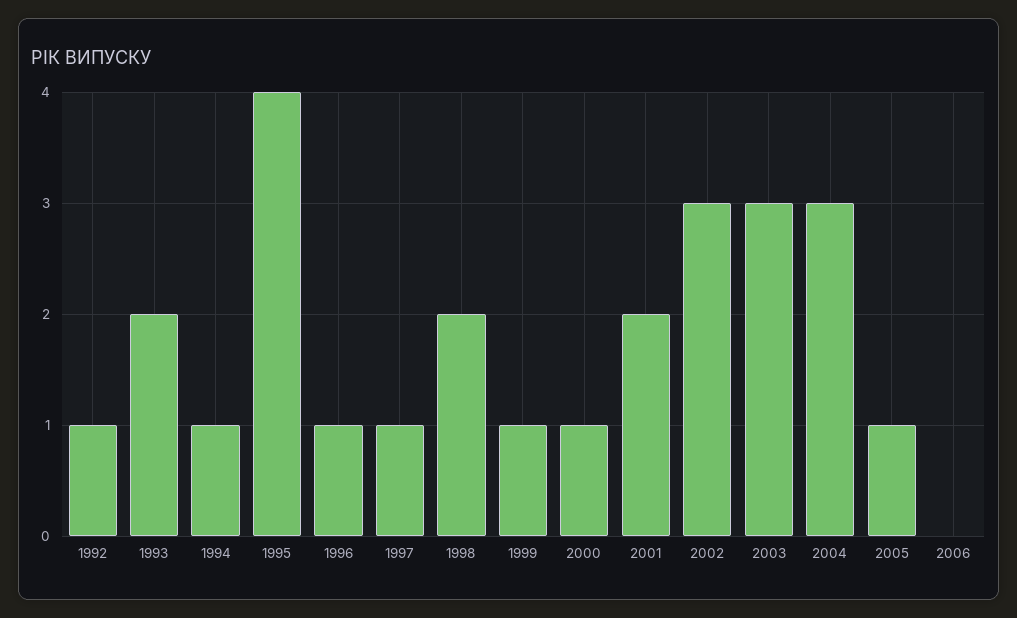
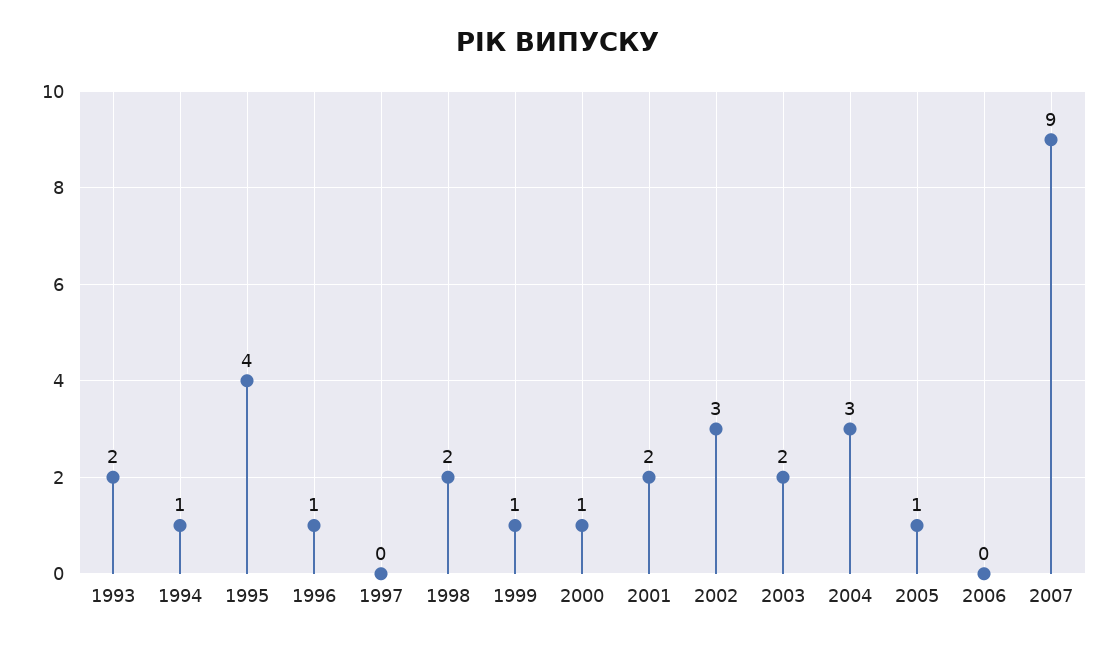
1992: 1 -> none
1997: 1 -> 0
2003: 3 -> 2
2007: none -> 9

